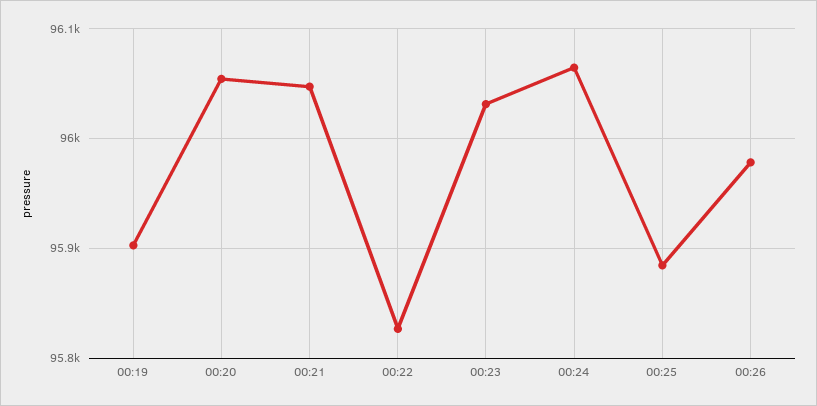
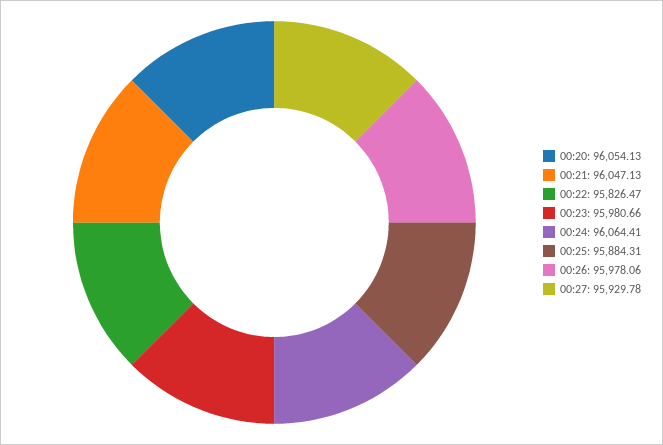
00:19: 95900 -> none
00:23: 96030 -> 95980.66
00:27: none -> 95929.78

